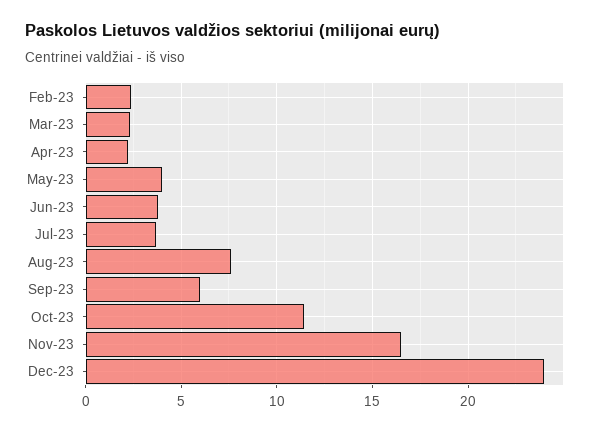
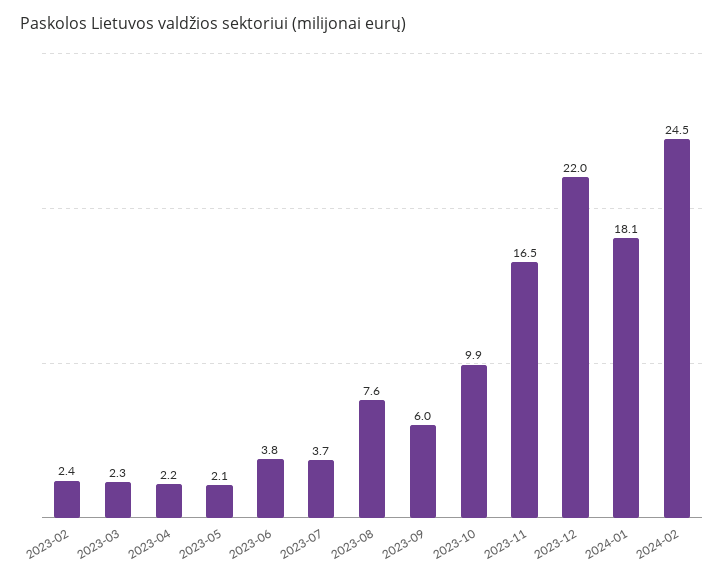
May-23: 4 -> 2.1
Oct-23: 11.5 -> 9.9
Dec-23: 24 -> 22
2024-01: none -> 18.1
2024-02: none -> 24.5

